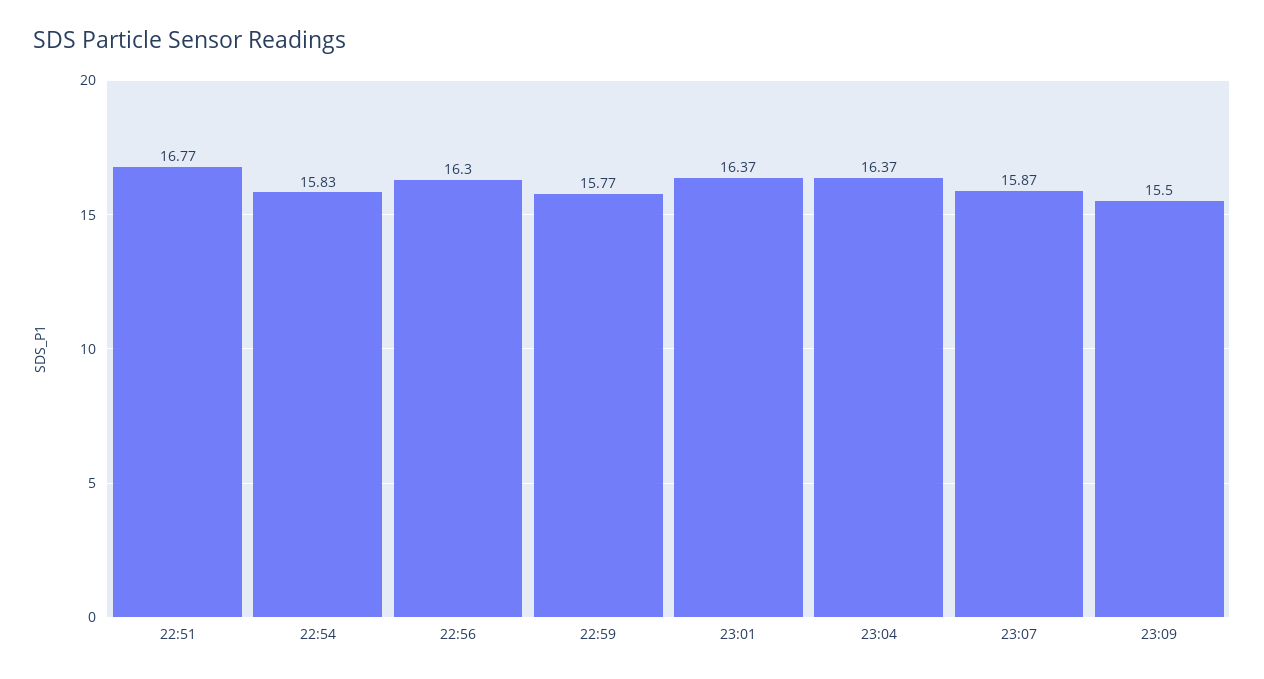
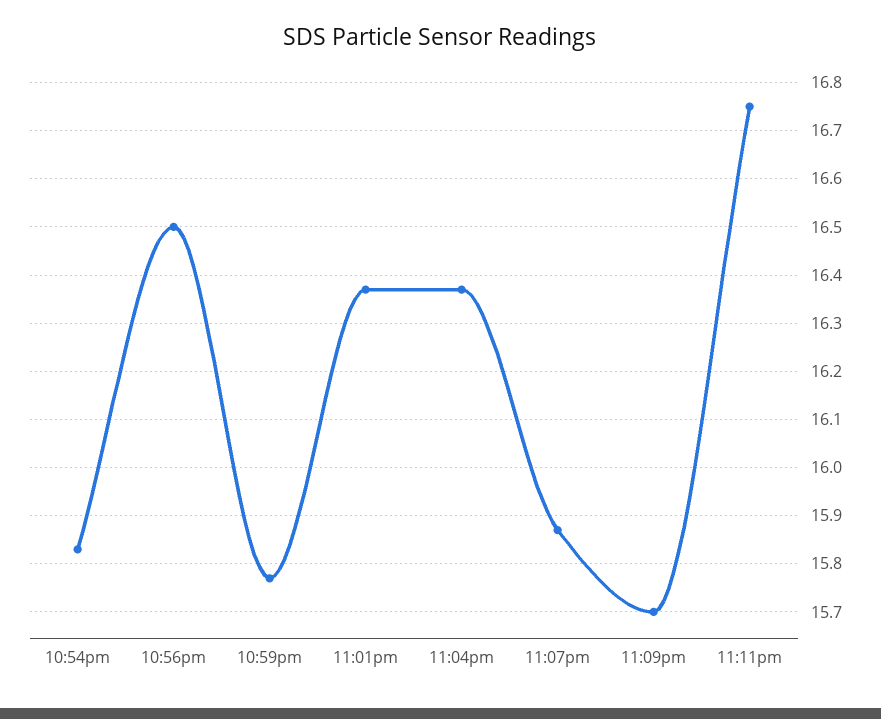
22:51: 16.77 -> none
22:56: 16.3 -> 16.5
23:09: 15.5 -> 15.7
11:11pm: none -> 16.75

